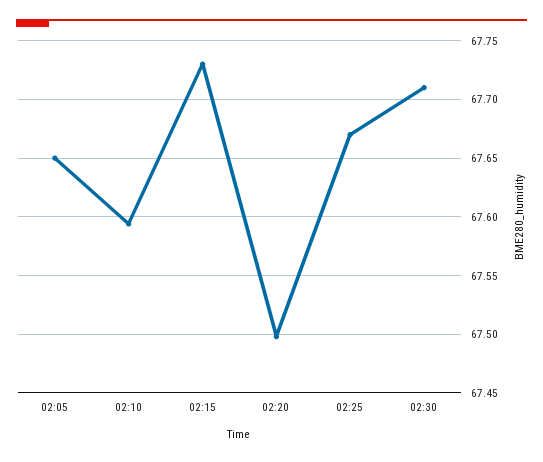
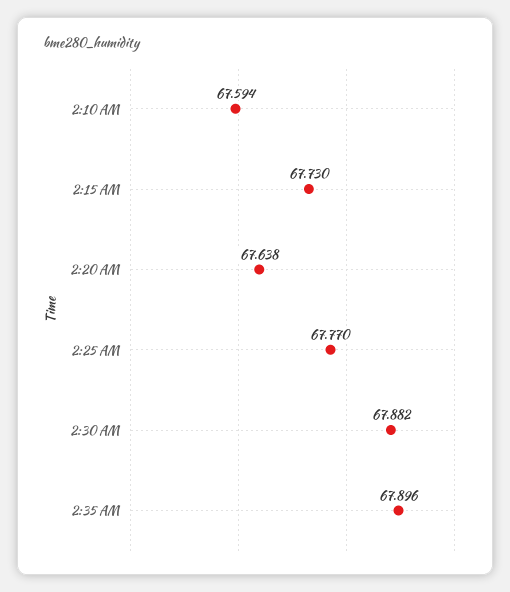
02:05: 67.65 -> none
02:20: 67.5 -> 67.638
02:25: 67.67 -> 67.77
02:30: 67.71 -> 67.882
2:35 AM: none -> 67.896

